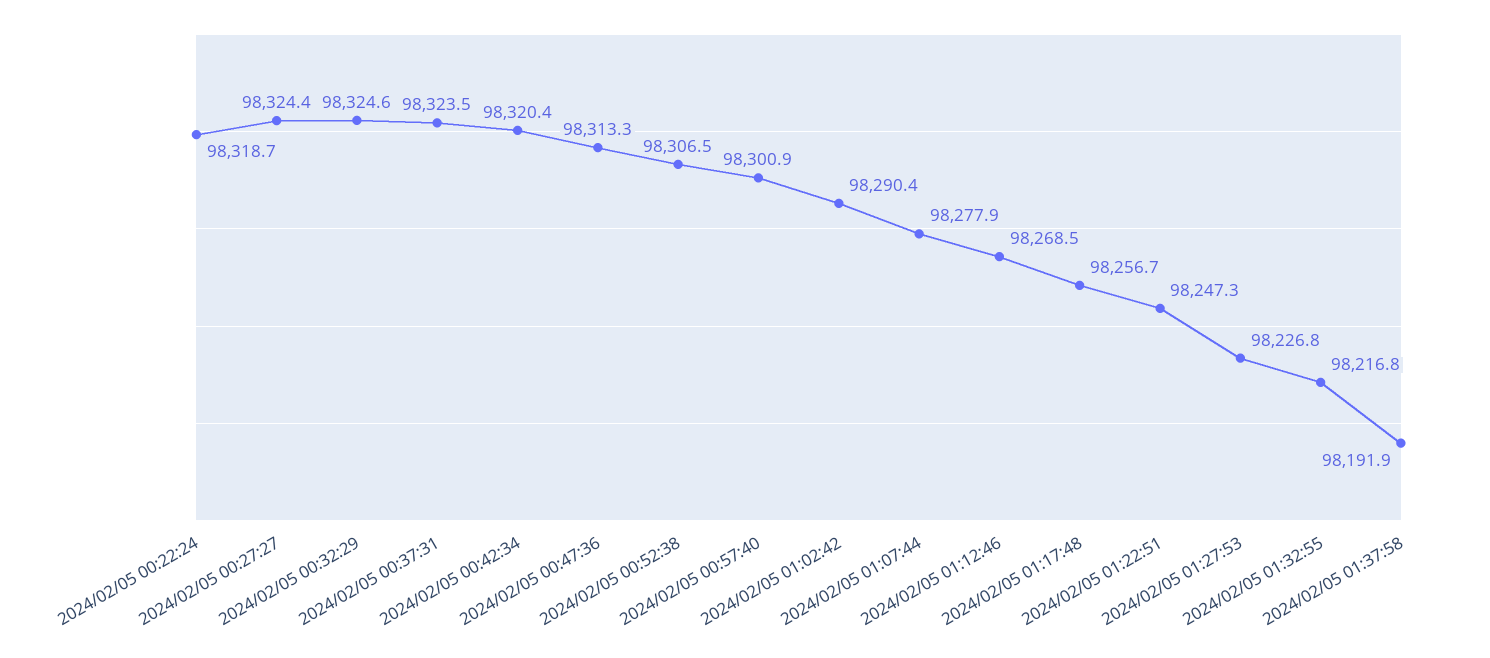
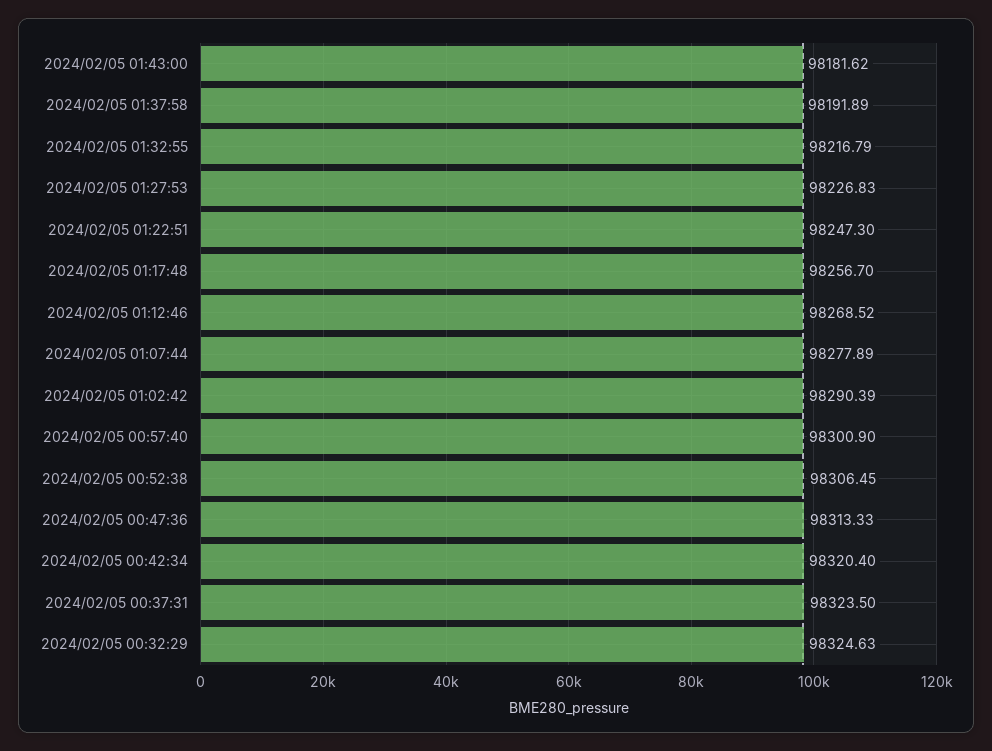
2024/02/05 00:22:24: 98318.7 -> none
2024/02/05 00:27:27: 98324.4 -> none
2024/02/05 01:43:00: none -> 98181.62

